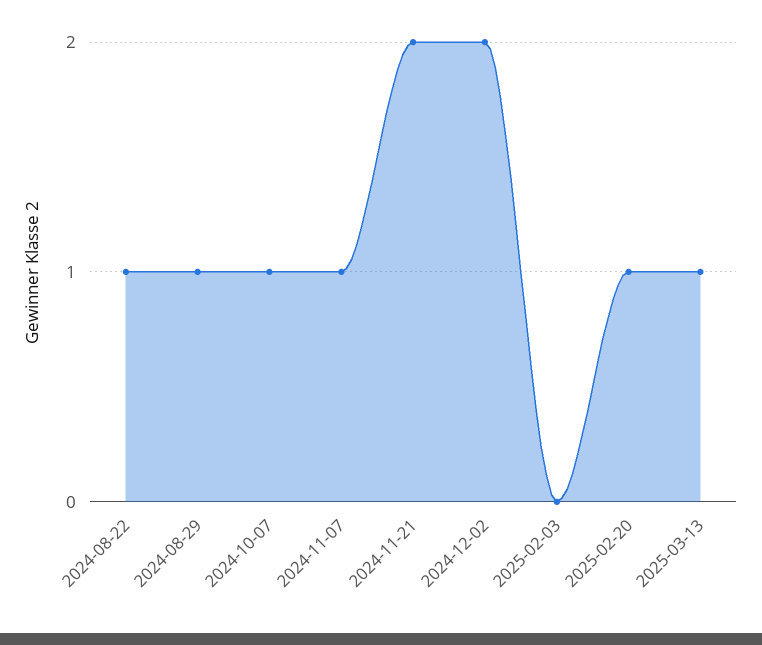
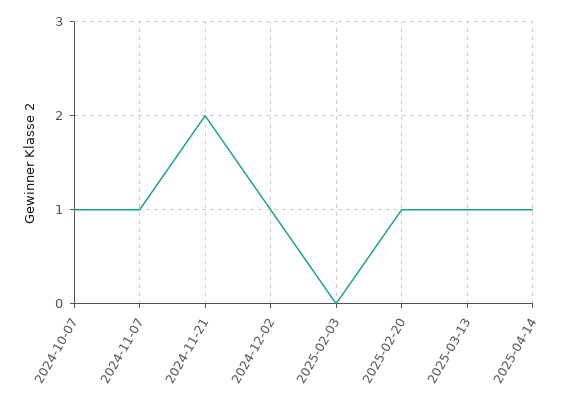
2024-08-22: 1 -> none
2024-08-29: 1 -> none
2024-12-02: 2 -> 1
2025-04-14: none -> 1

